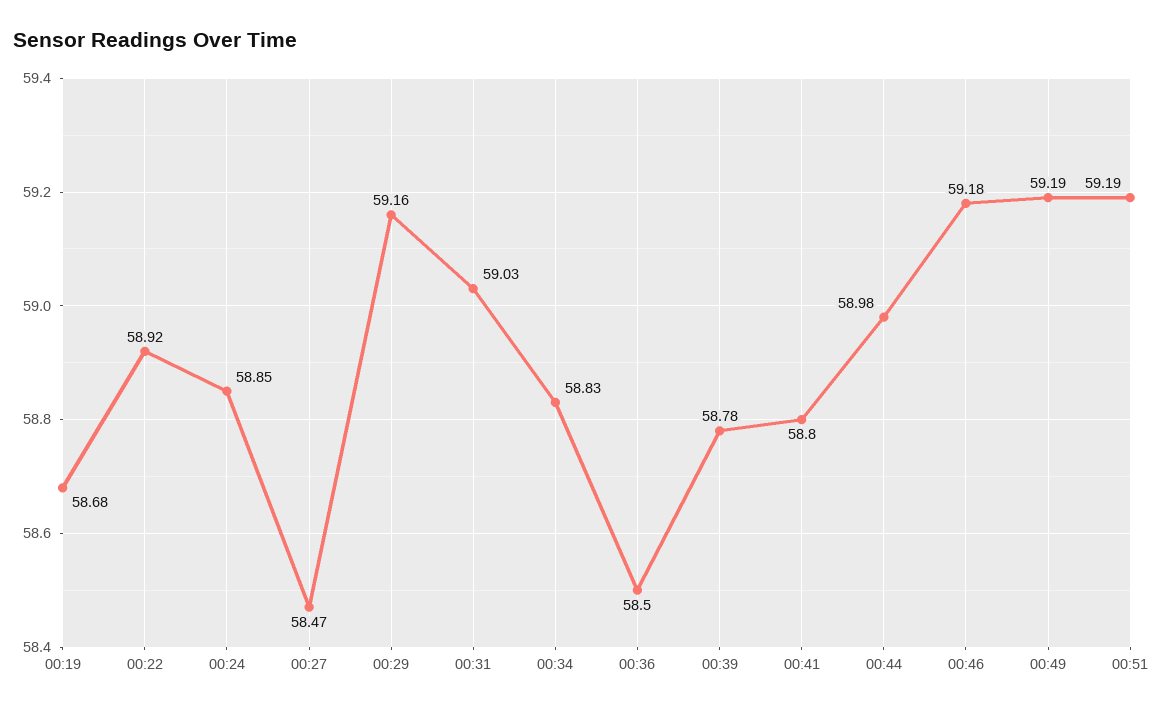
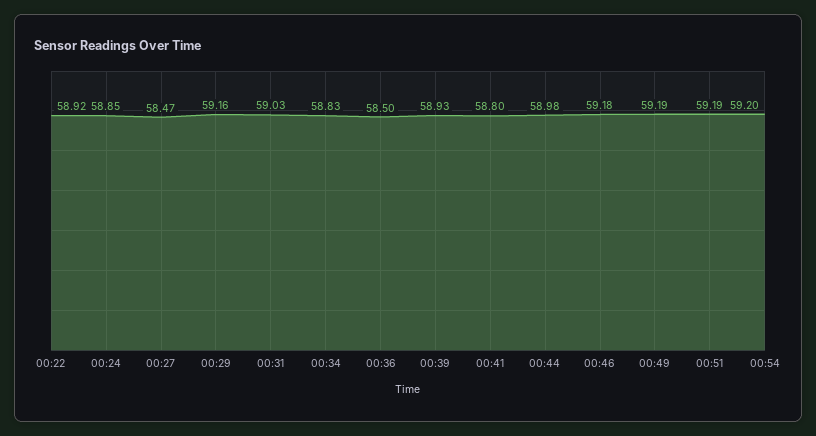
00:19: 58.68 -> none
00:39: 58.78 -> 58.93
00:54: none -> 59.2

